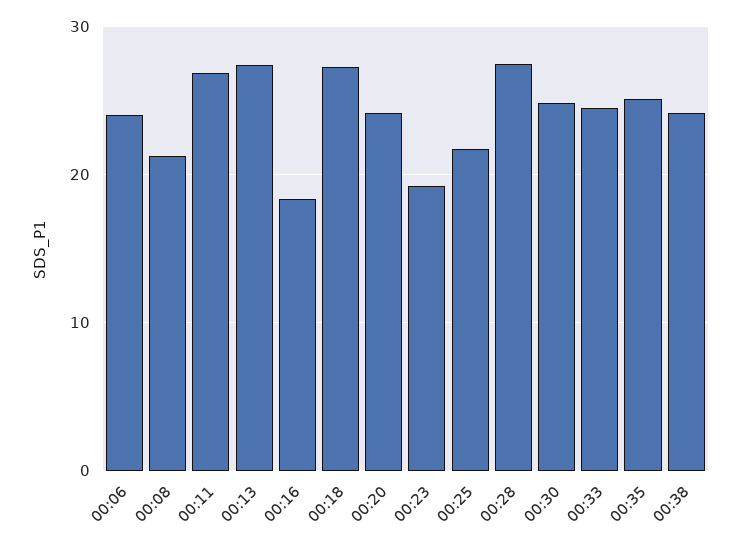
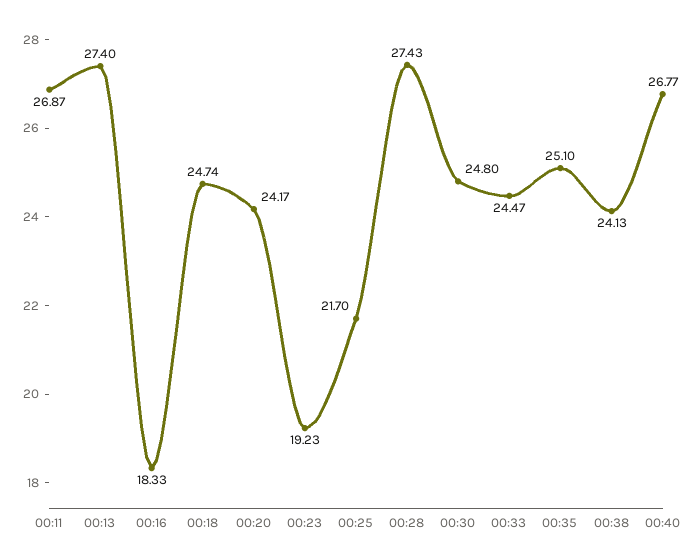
00:06: 24 -> none
00:08: 21 -> none
00:18: 27 -> 24.74
00:40: none -> 26.77

